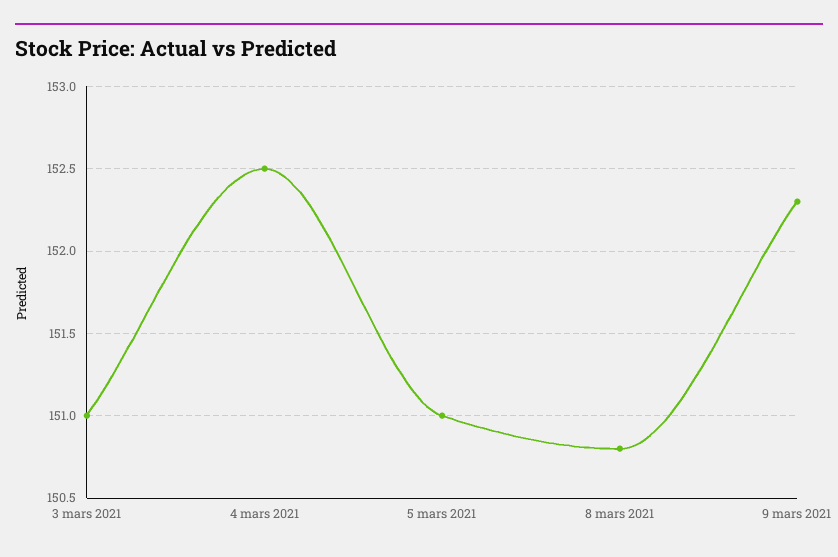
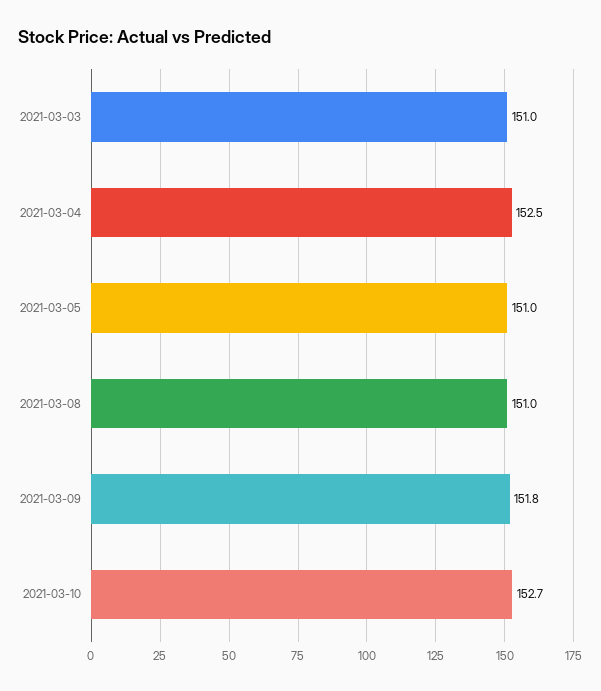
8 mars 2021: 150.8 -> 151
9 mars 2021: 152.3 -> 151.8
2021-03-10: none -> 152.7

